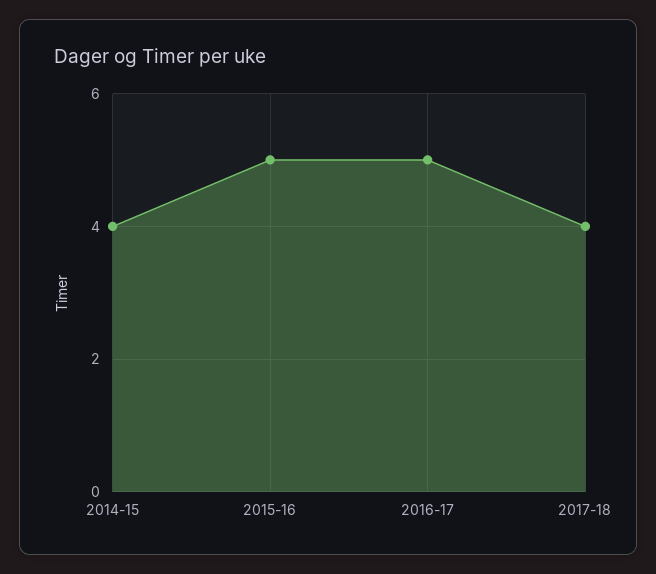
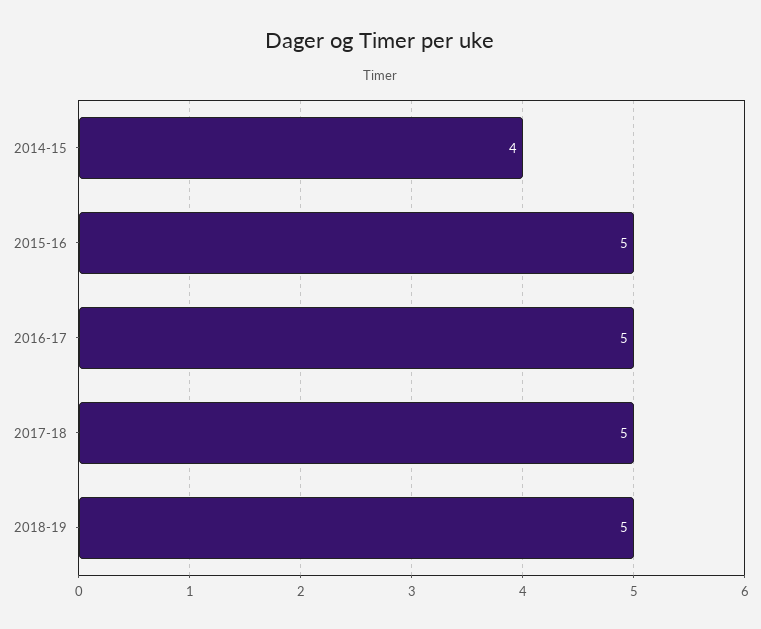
2017-18: 4 -> 5
2018-19: none -> 5

